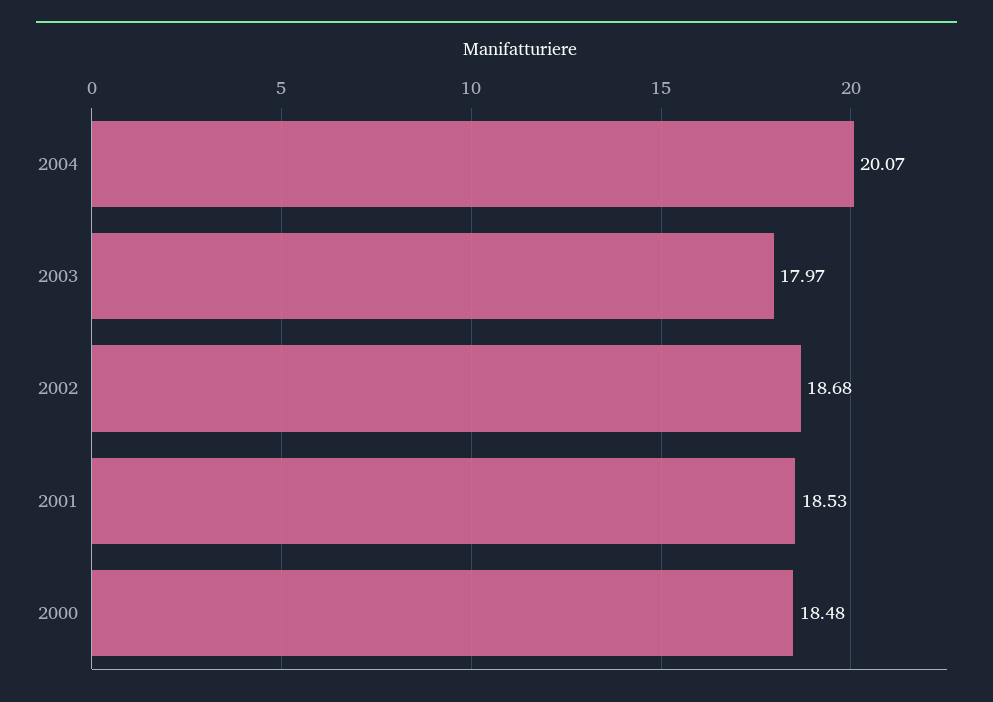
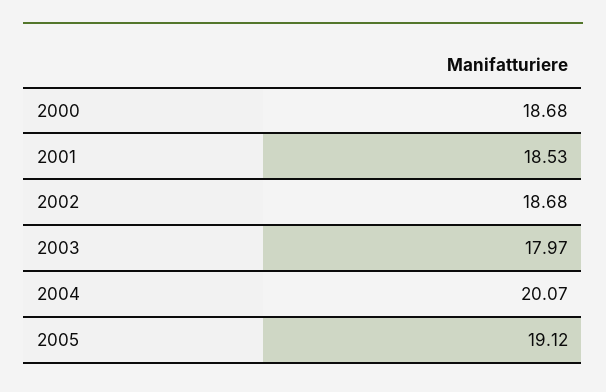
2000: 18.48 -> 18.68
2005: none -> 19.12

